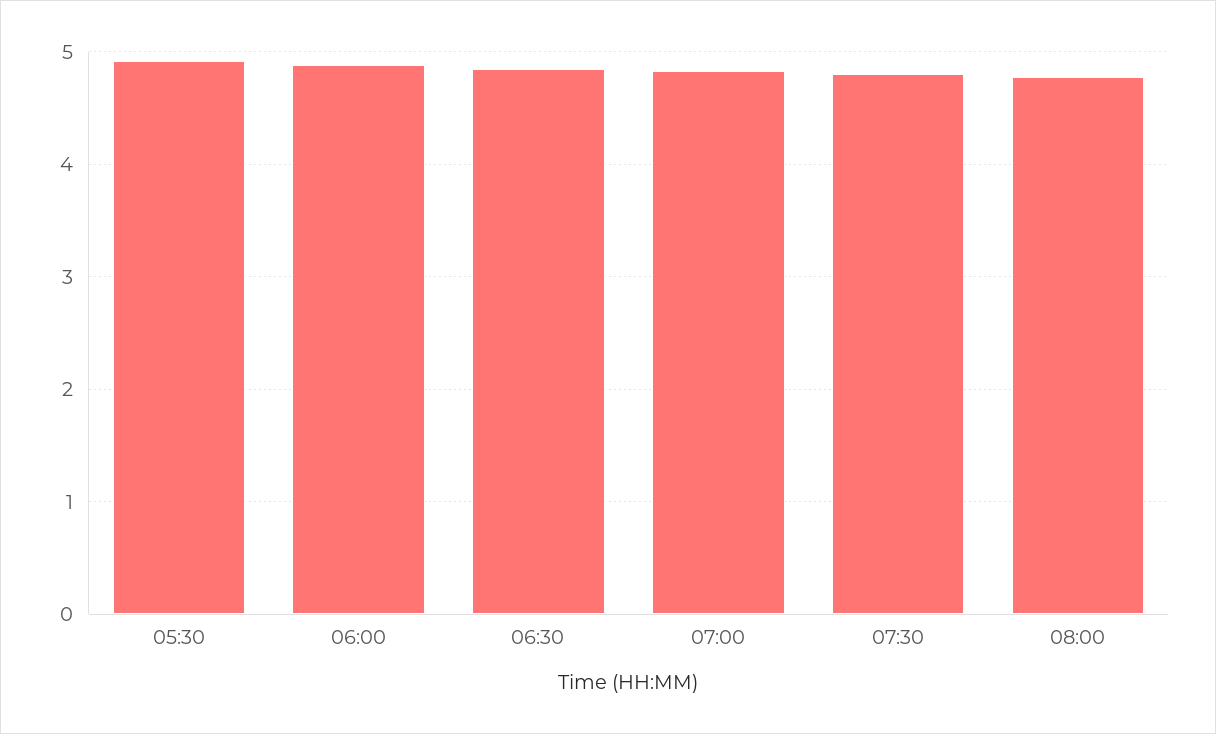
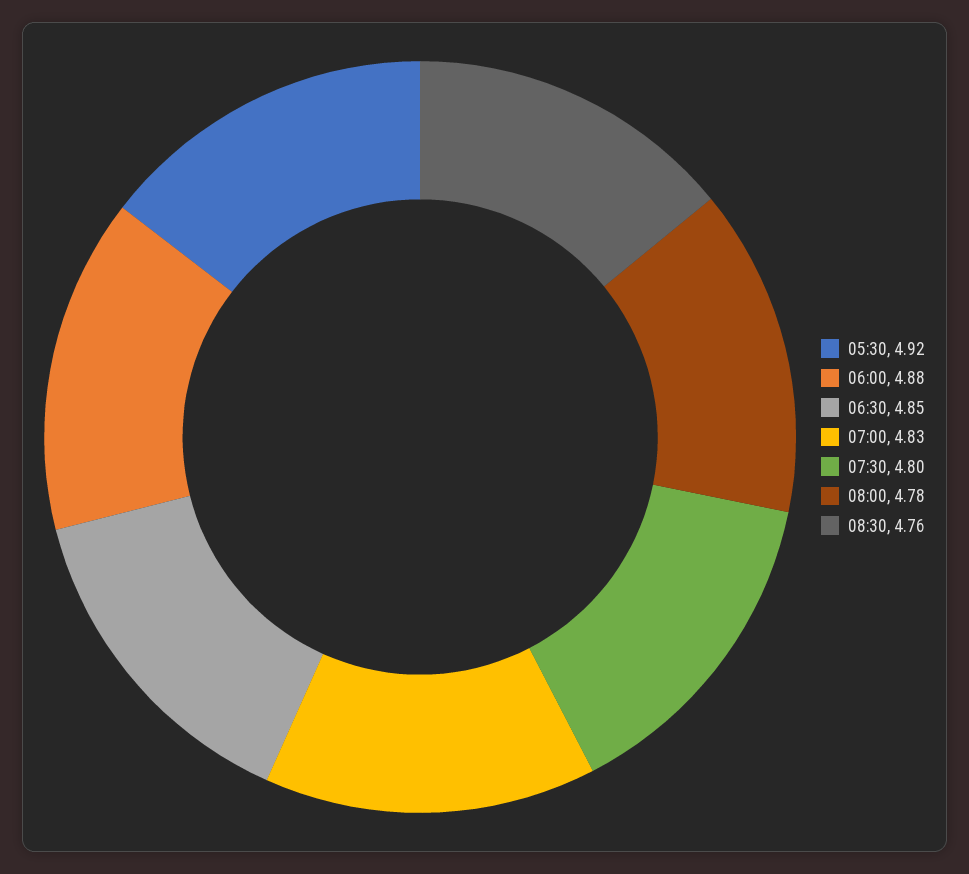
08:30: none -> 4.76

